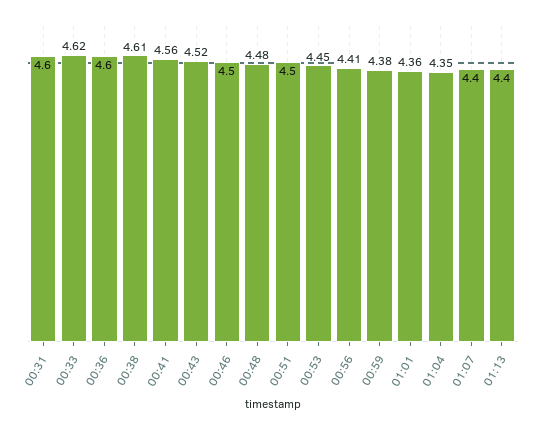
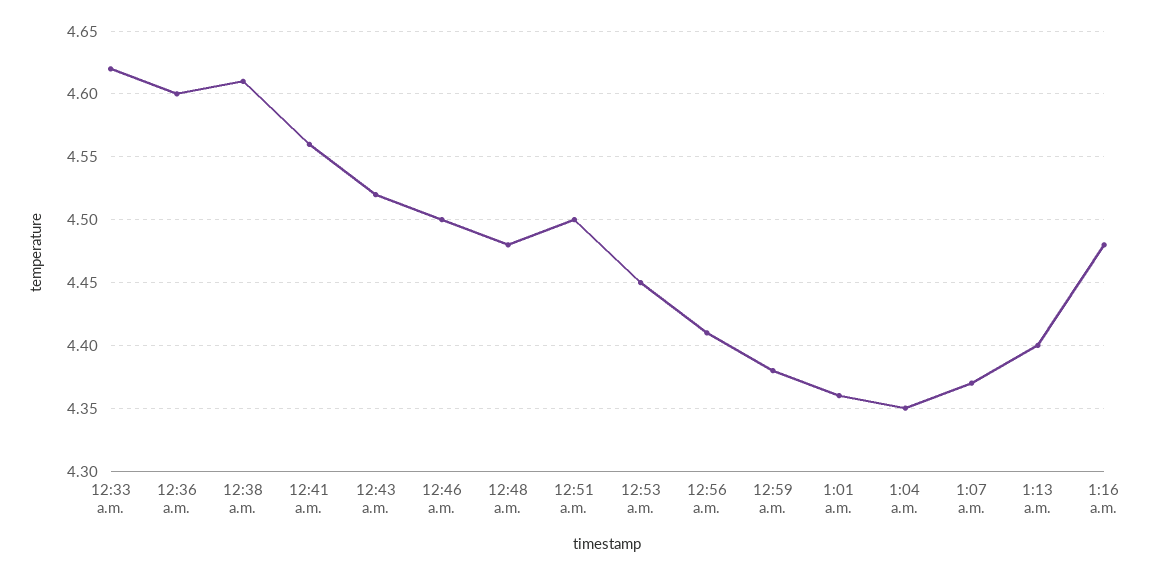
00:31: 4.6 -> none
01:07: 4.4 -> 4.37
1:16 a.m.: none -> 4.48

